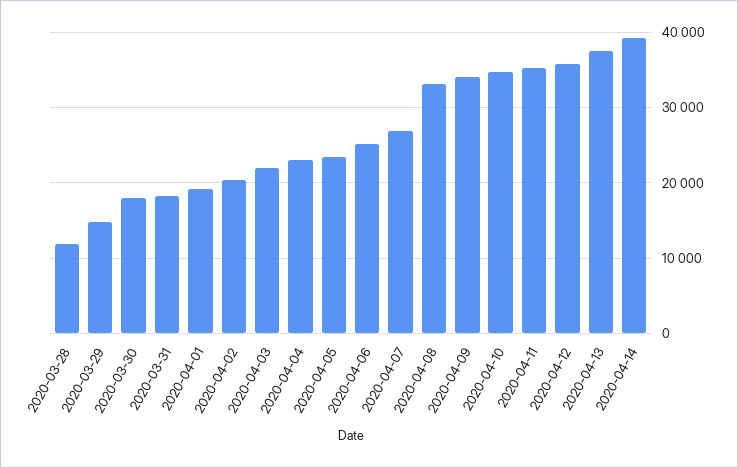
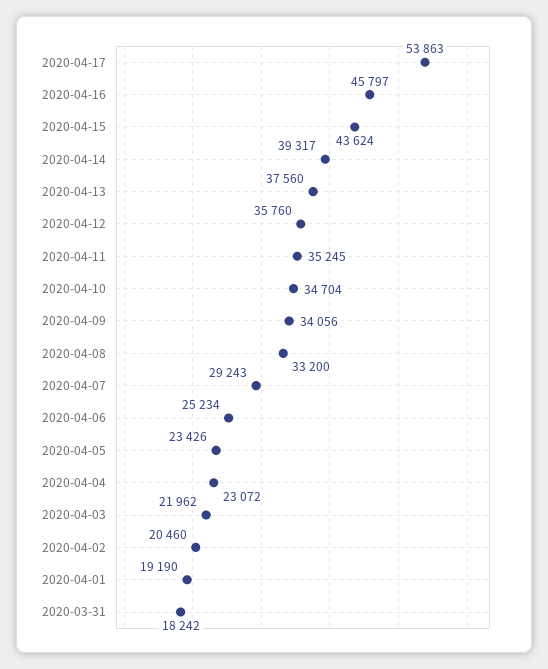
2020-03-28: 12000 -> none
2020-03-29: 15000 -> none
2020-03-30: 18000 -> none
2020-04-07: 27000 -> 29243
2020-04-17: none -> 53863
2020-04-16: none -> 45797
2020-04-15: none -> 43624

